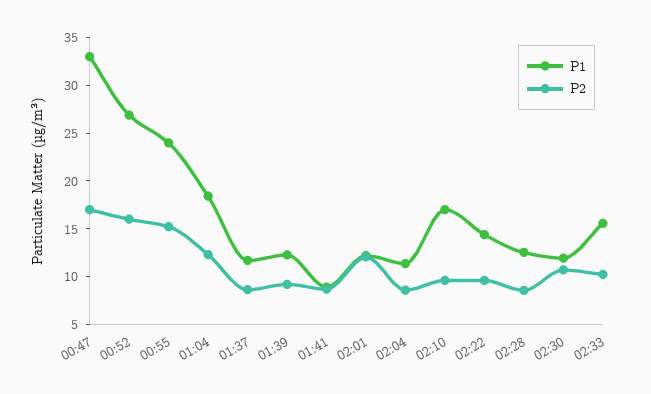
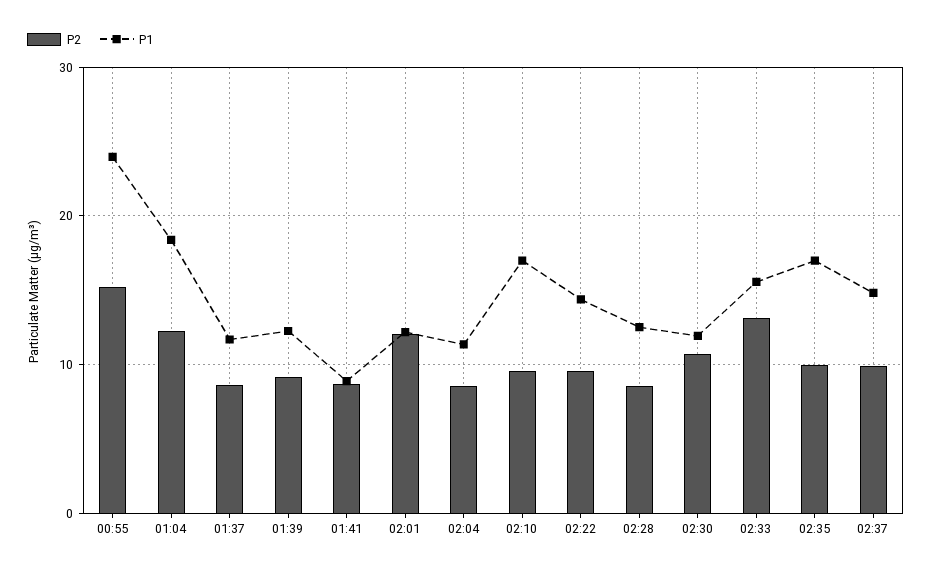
P1, 00:47: 33 -> none
P2, 00:47: 17 -> none
P1, 00:52: 27 -> none
P2, 00:52: 16 -> none
P2, 02:33: 10 -> 13
P2, 02:35: none -> 10
P1, 02:35: none -> 17
P2, 02:37: none -> 10
P1, 02:37: none -> 15

